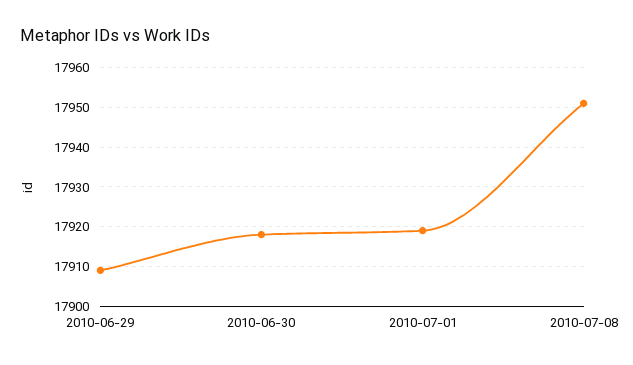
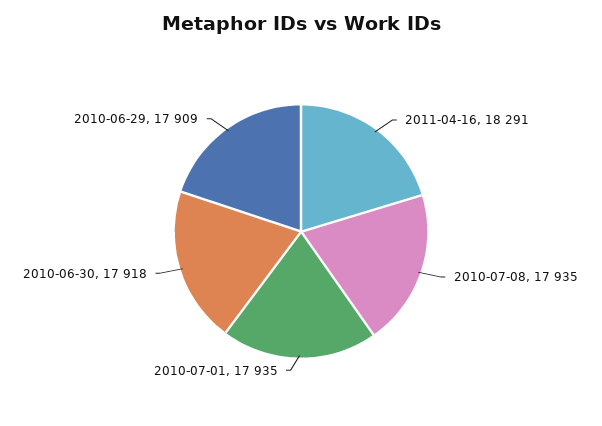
2010-07-01: 17920 -> 17935
2010-07-08: 17950 -> 17935
2011-04-16: none -> 18291

